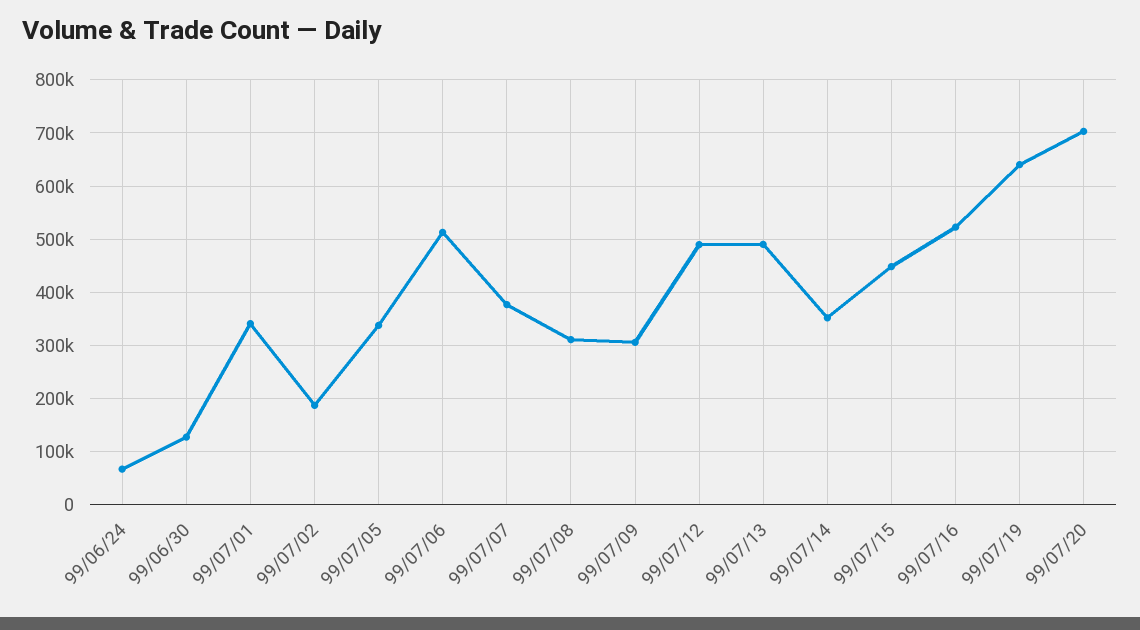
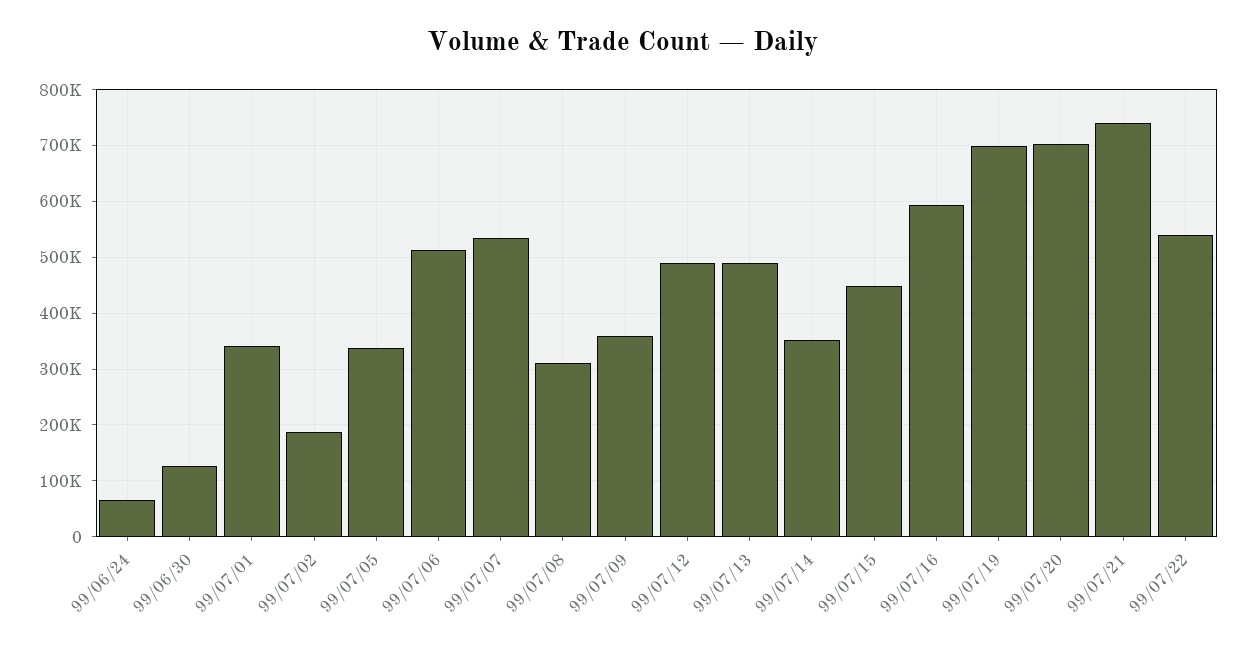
99/07/07: 380000 -> 540000
99/07/09: 300000 -> 360000
99/07/16: 520000 -> 600000
99/07/19: 640000 -> 700000
99/07/21: none -> 740000
99/07/22: none -> 540000

